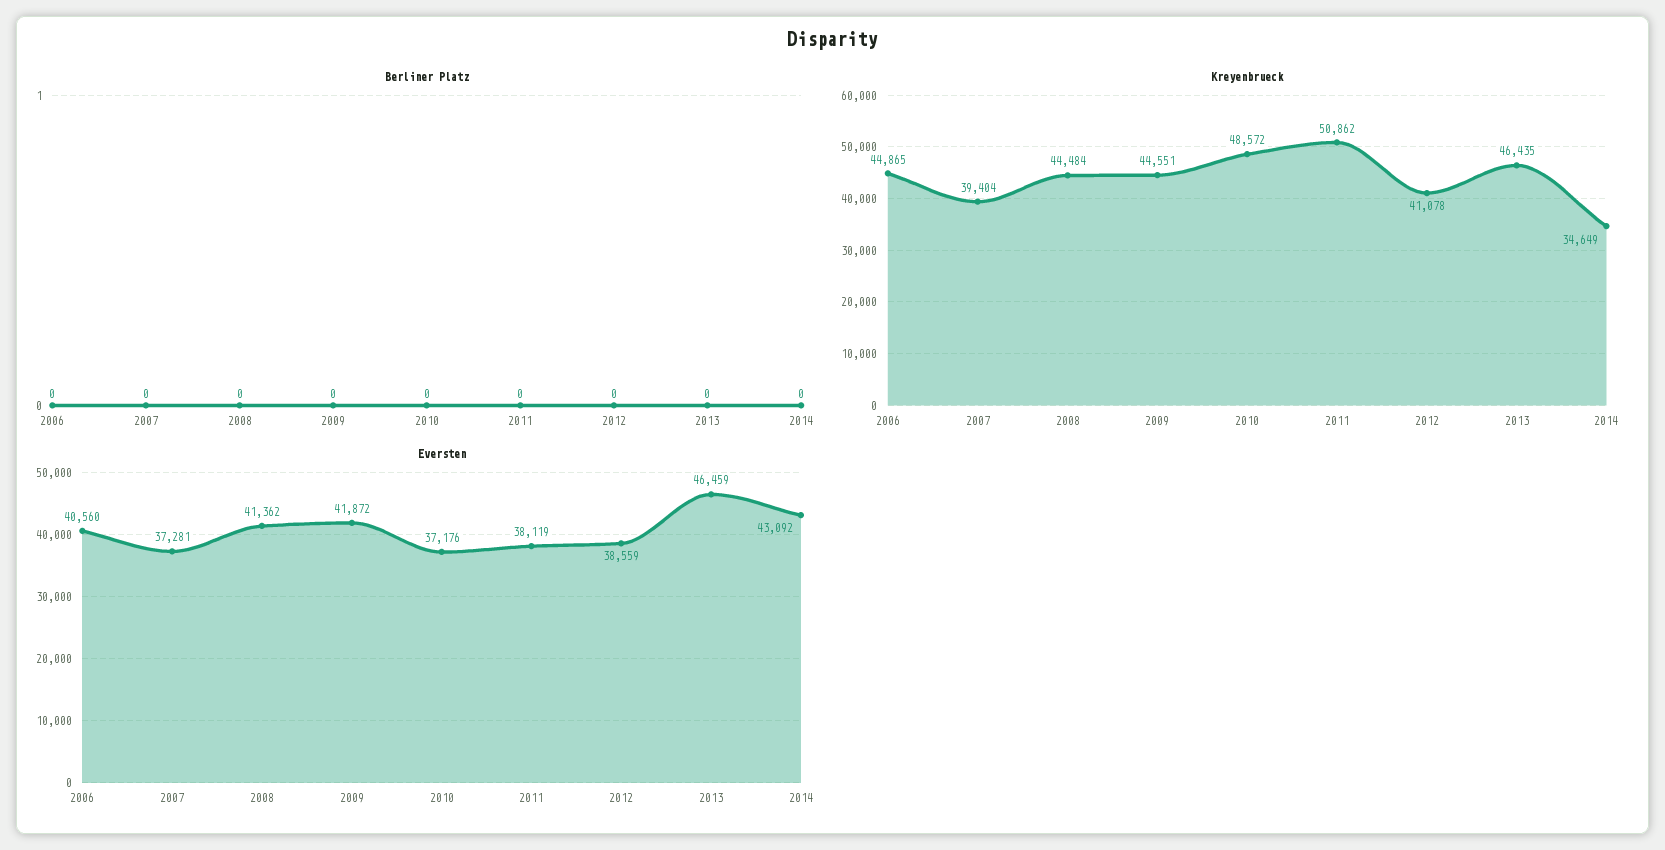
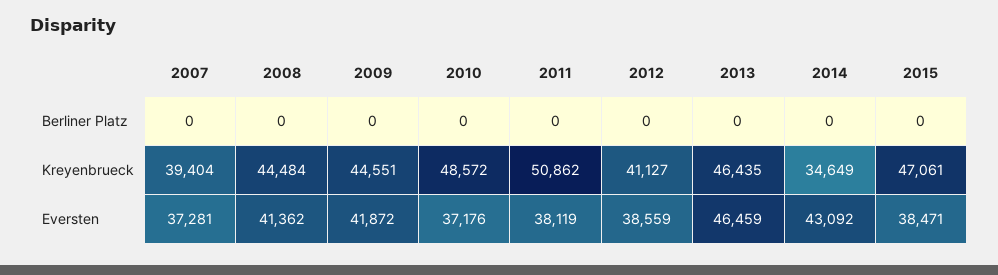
Berliner Platz, 2006: 0 -> none
Kreyenbrueck, 2006: 44865 -> none
Kreyenbrueck, 2012: 41078 -> 41127
Eversten, 2006: 40560 -> none
Berliner Platz, 2015: none -> 0
Kreyenbrueck, 2015: none -> 47061
Eversten, 2015: none -> 38471

